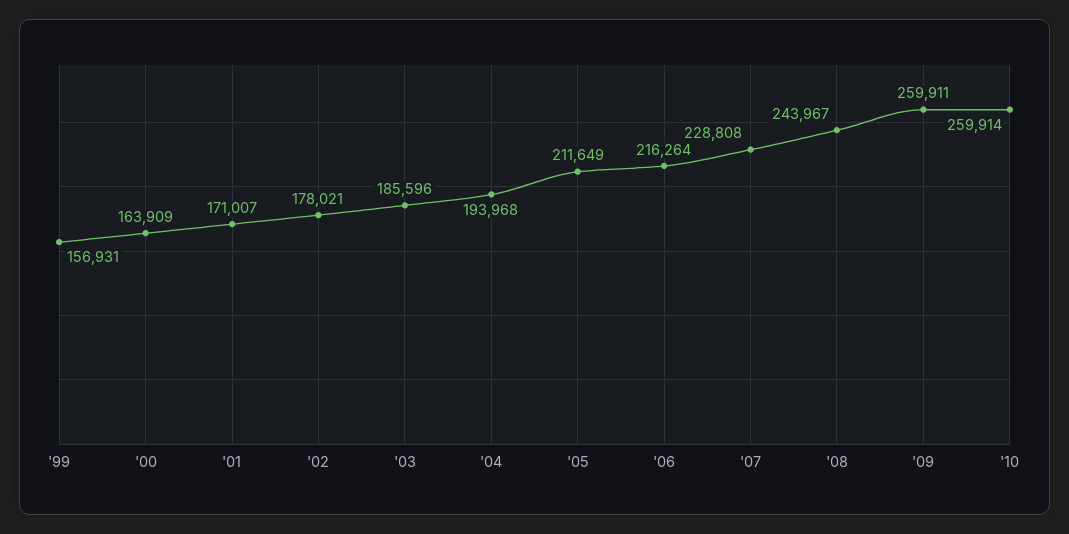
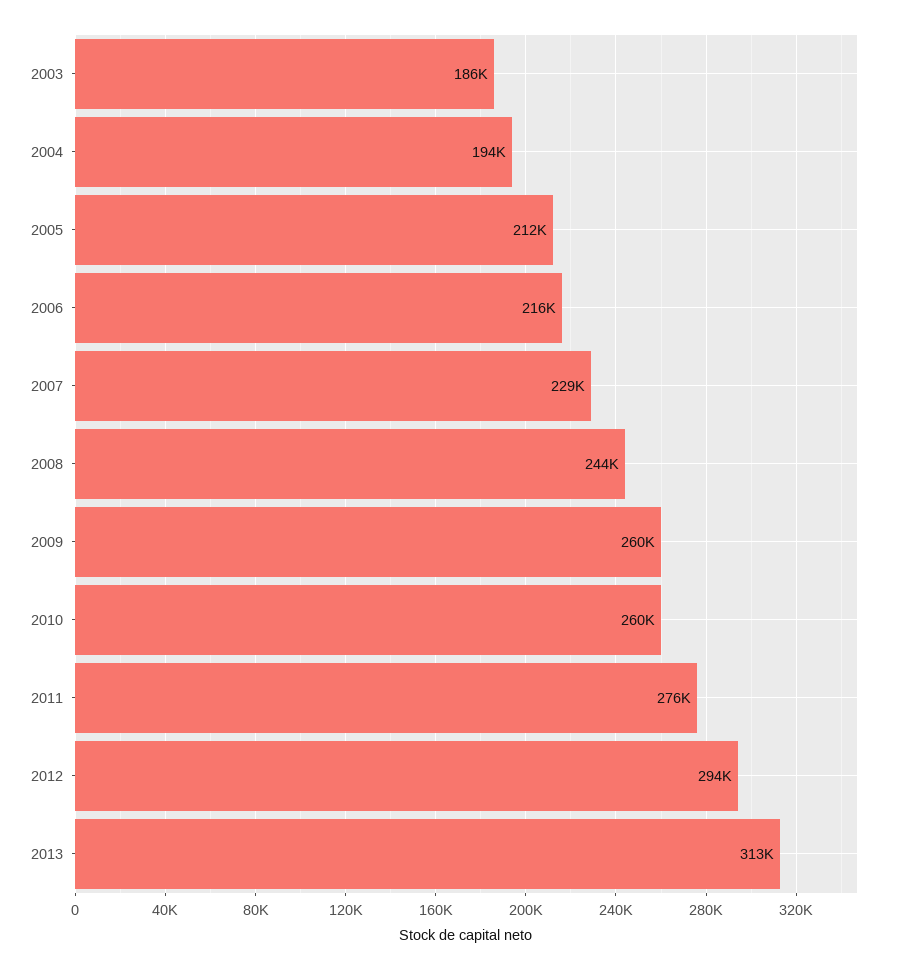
'99: 156931 -> none
'00: 163909 -> none
'01: 171007 -> none
'02: 178021 -> none
2011: none -> 276000
2012: none -> 294000
2013: none -> 313000

